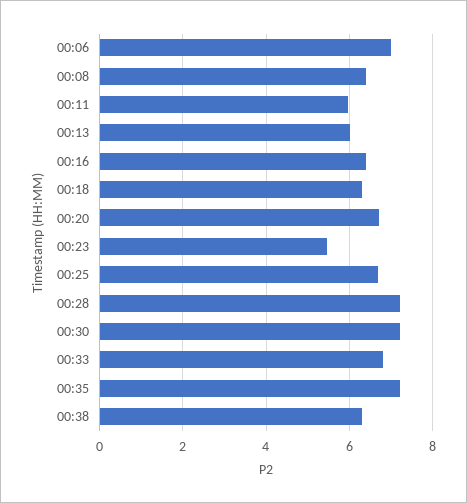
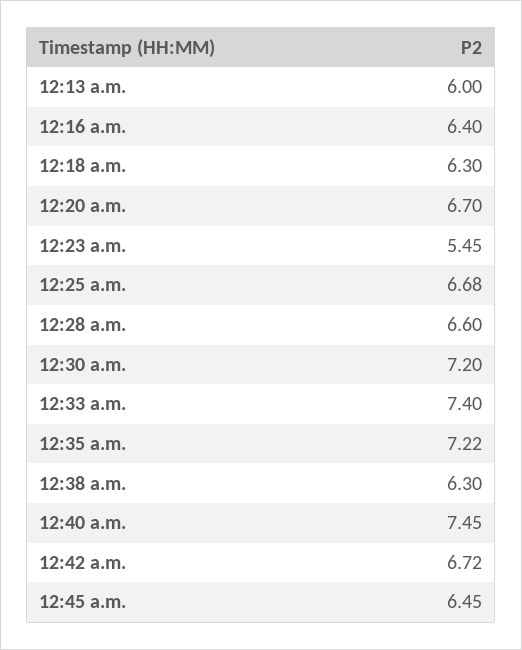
00:06: 7 -> none
00:08: 6.4 -> none
00:11: 6 -> none
00:28: 7.2 -> 6.6
00:33: 6.8 -> 7.4
12:40 a.m.: none -> 7.45
12:42 a.m.: none -> 6.72
12:45 a.m.: none -> 6.45

